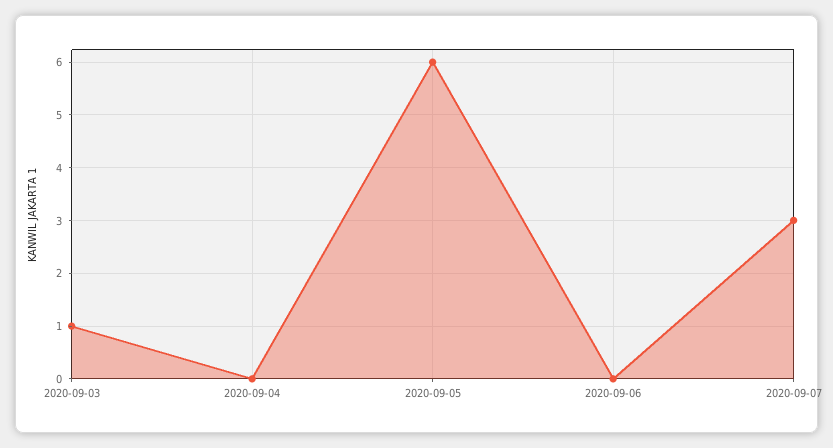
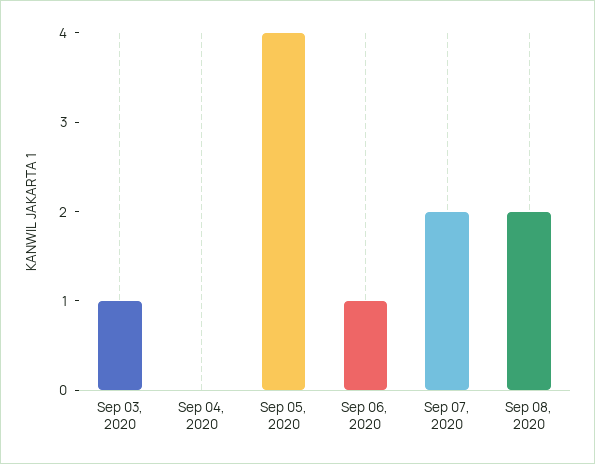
2020-09-05: 6 -> 4
2020-09-06: 0 -> 1
2020-09-07: 3 -> 2
Sep 08, 2020: none -> 2

